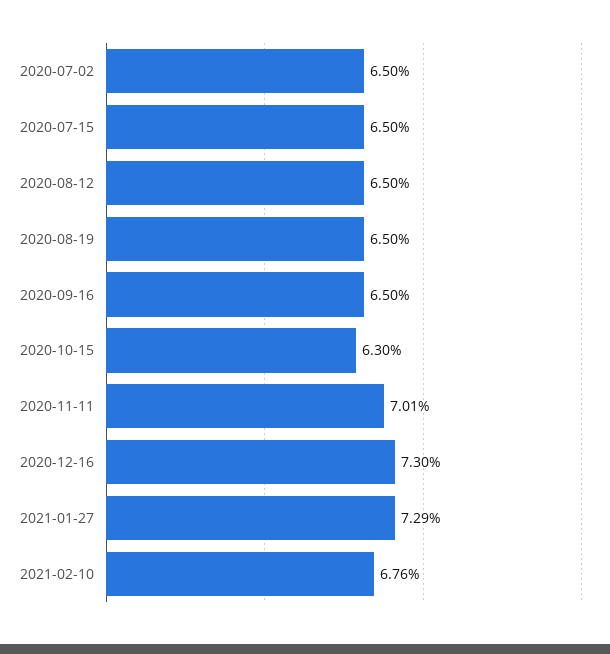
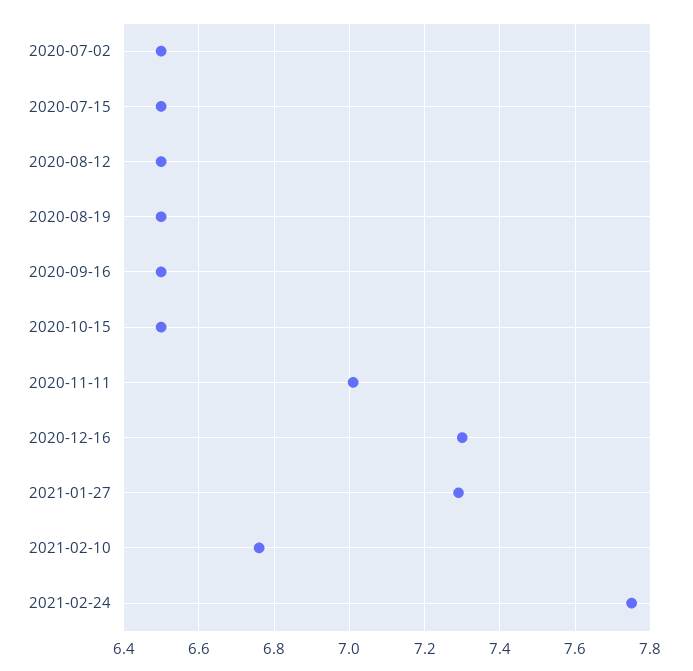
2020-10-15: 6.3 -> 6.5
2021-02-24: none -> 7.75

